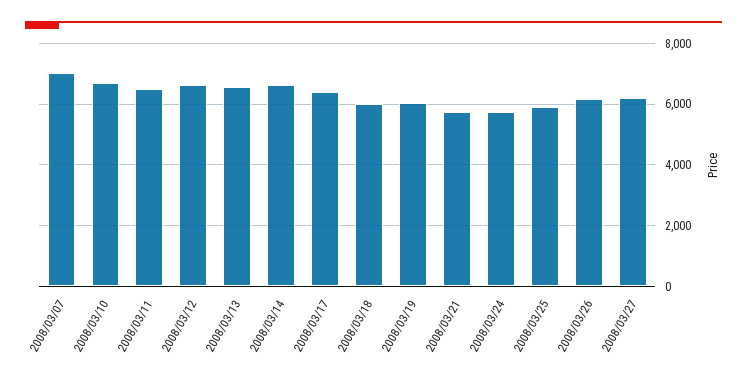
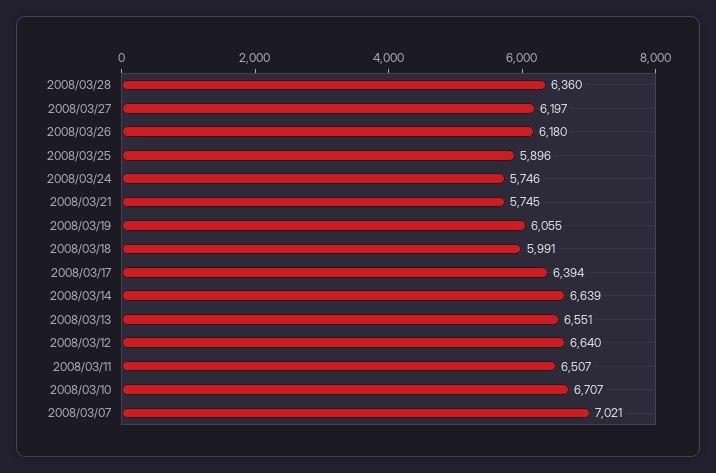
2008/03/28: none -> 6360

